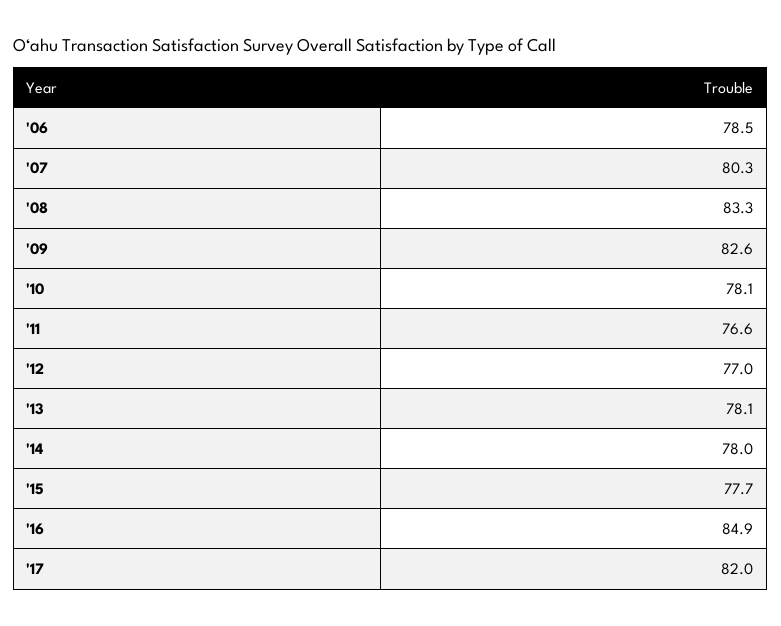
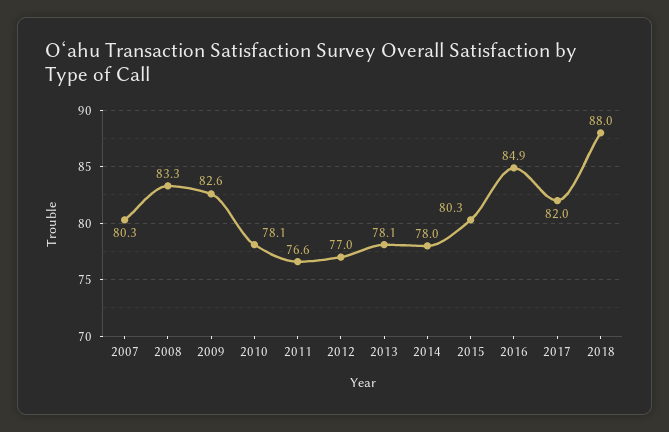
'06: 78.5 -> none
'15: 77.7 -> 80.3
2018: none -> 88

